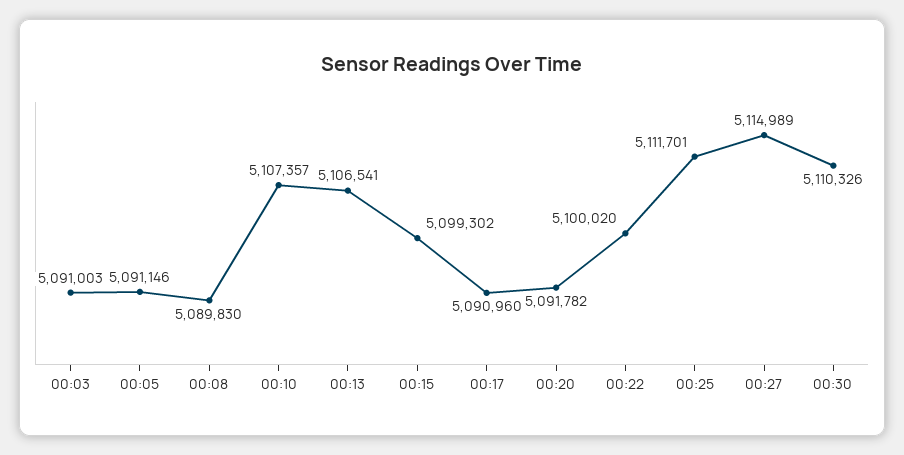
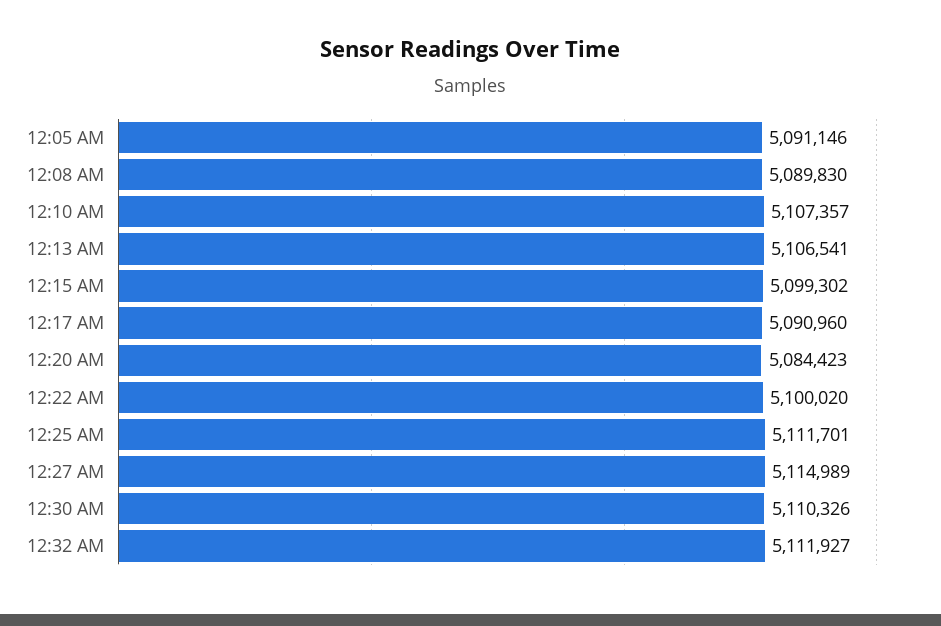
00:03: 5091003 -> none
00:20: 5091782 -> 5084423
12:32 AM: none -> 5111927

